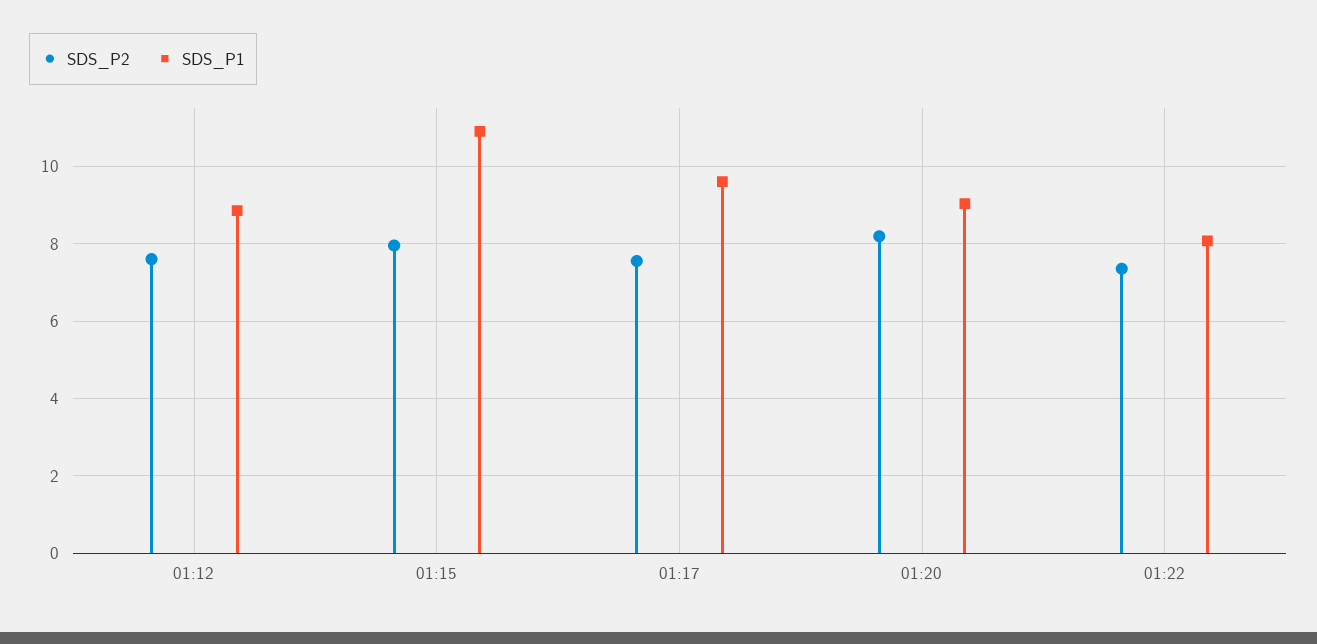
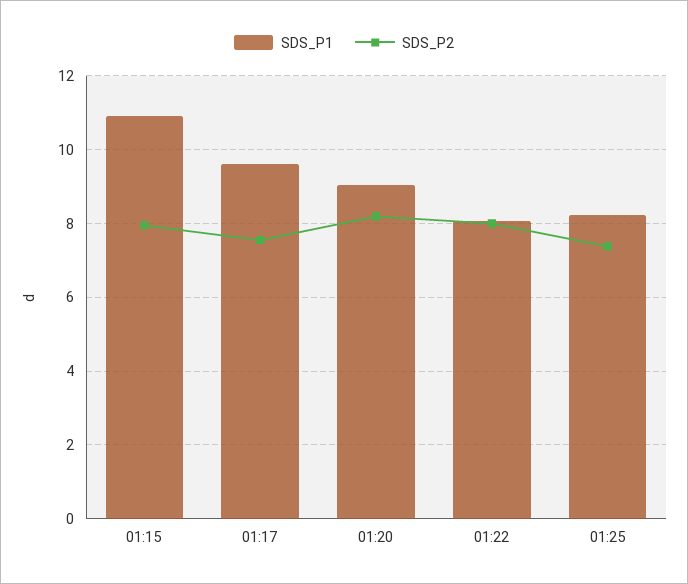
SDS_P2, 01:12: 7.6 -> none
SDS_P1, 01:12: 8.8 -> none
SDS_P2, 01:22: 7.4 -> 8
SDS_P1, 01:25: none -> 8.2
SDS_P2, 01:25: none -> 7.4

